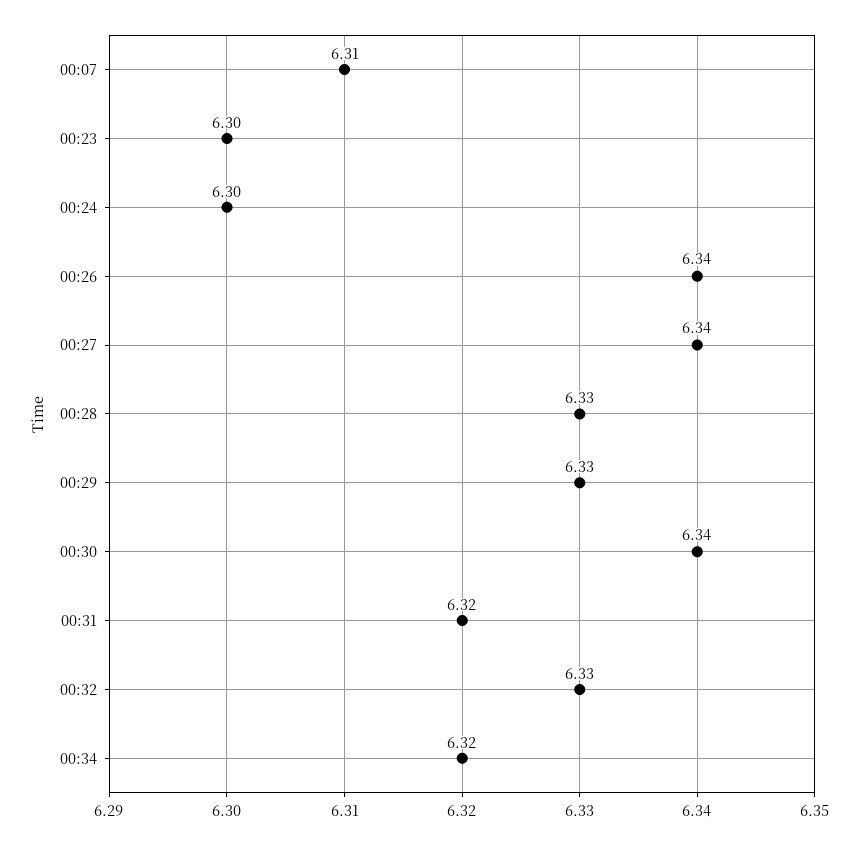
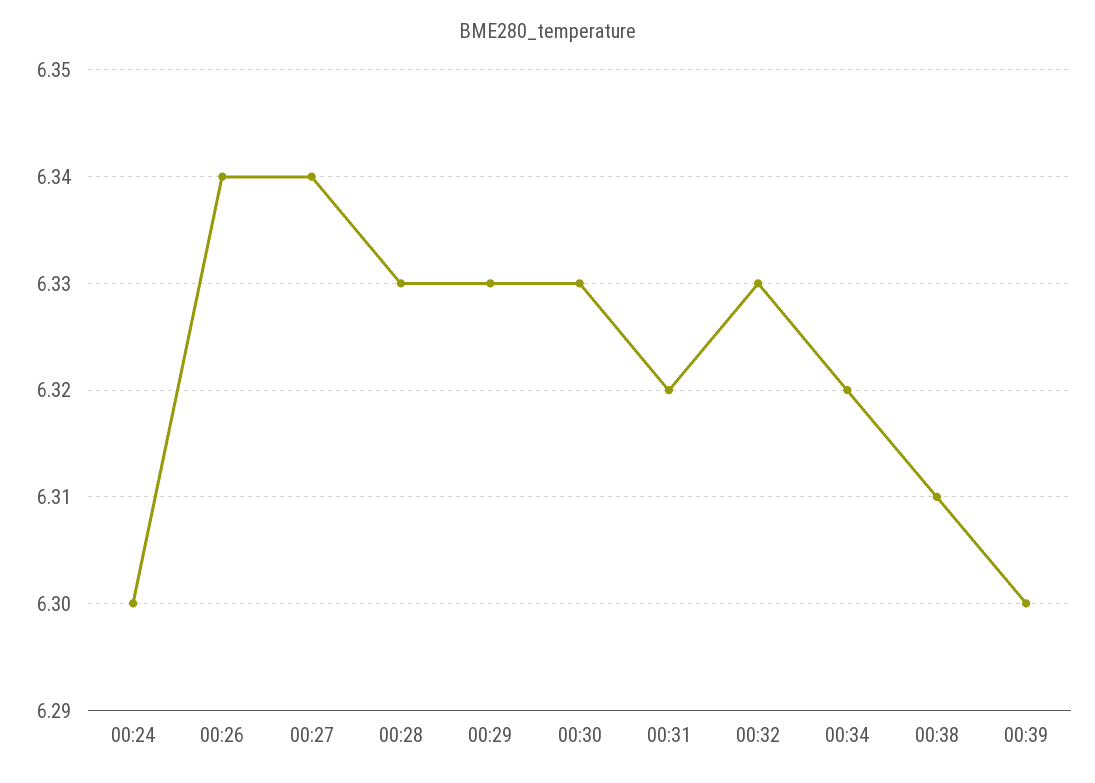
00:07: 6.31 -> none
00:23: 6.3 -> none
00:30: 6.34 -> 6.33
00:38: none -> 6.31
00:39: none -> 6.3

